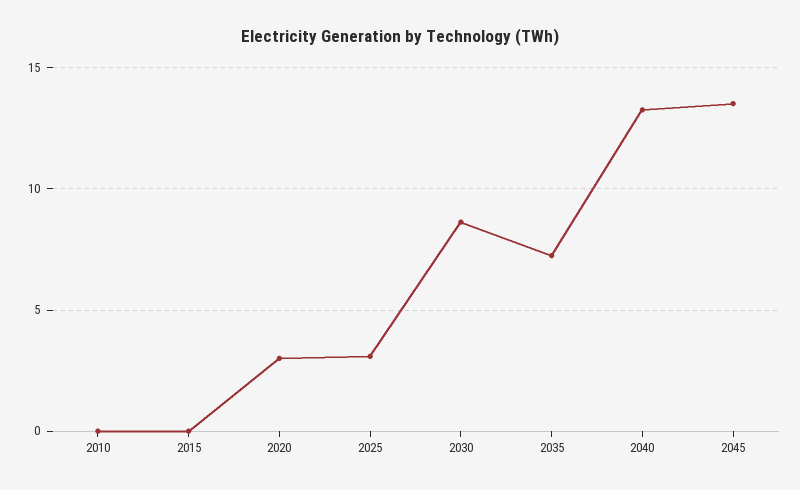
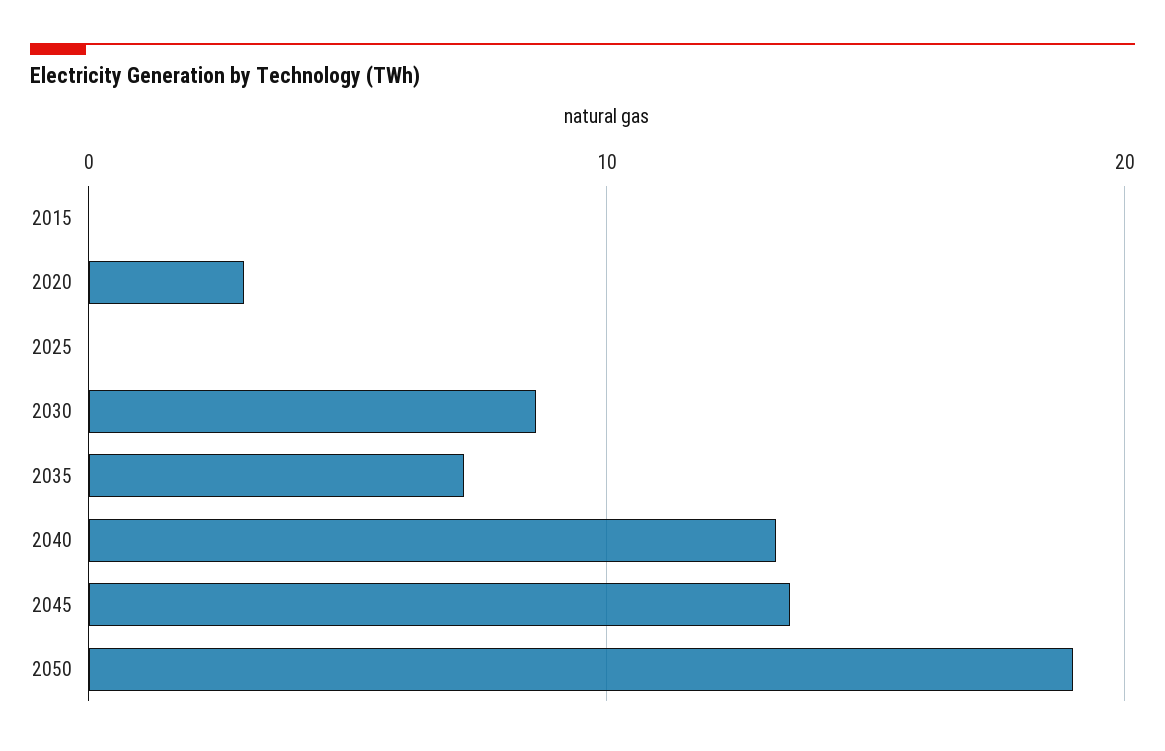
2010: 0 -> none
2025: 3 -> 0
2050: none -> 19

